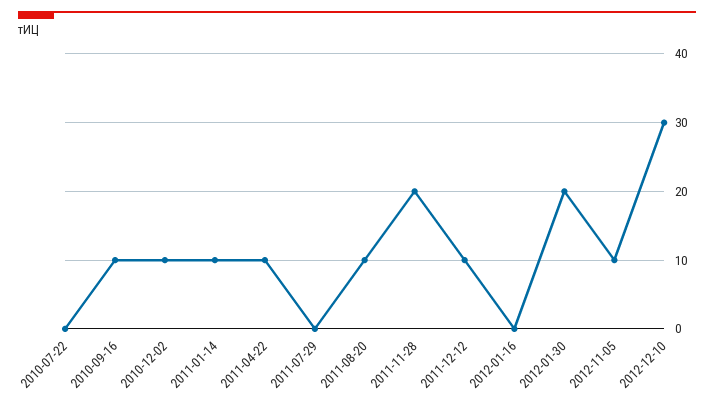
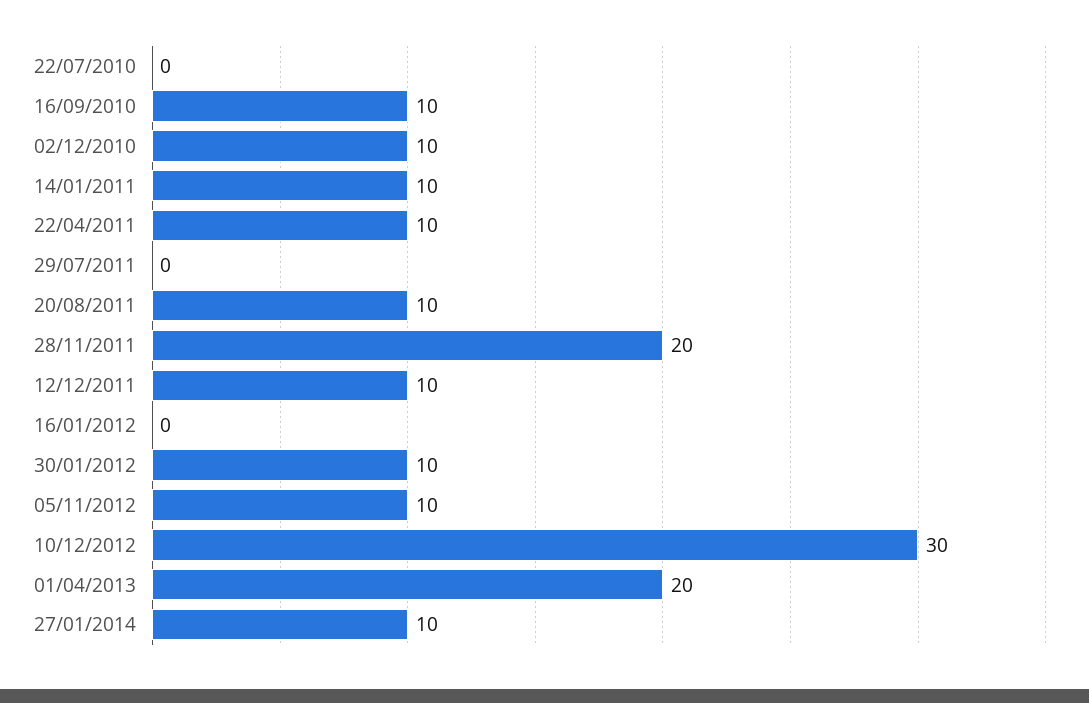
2012-01-30: 20 -> 10
01/04/2013: none -> 20
27/01/2014: none -> 10

